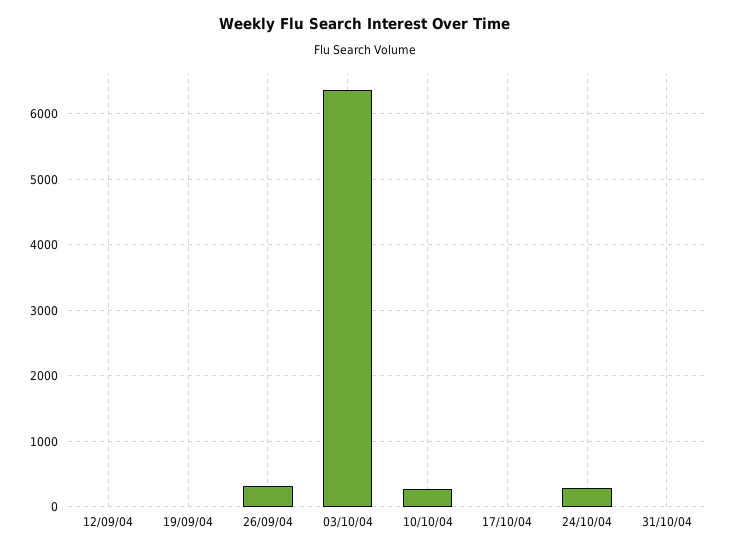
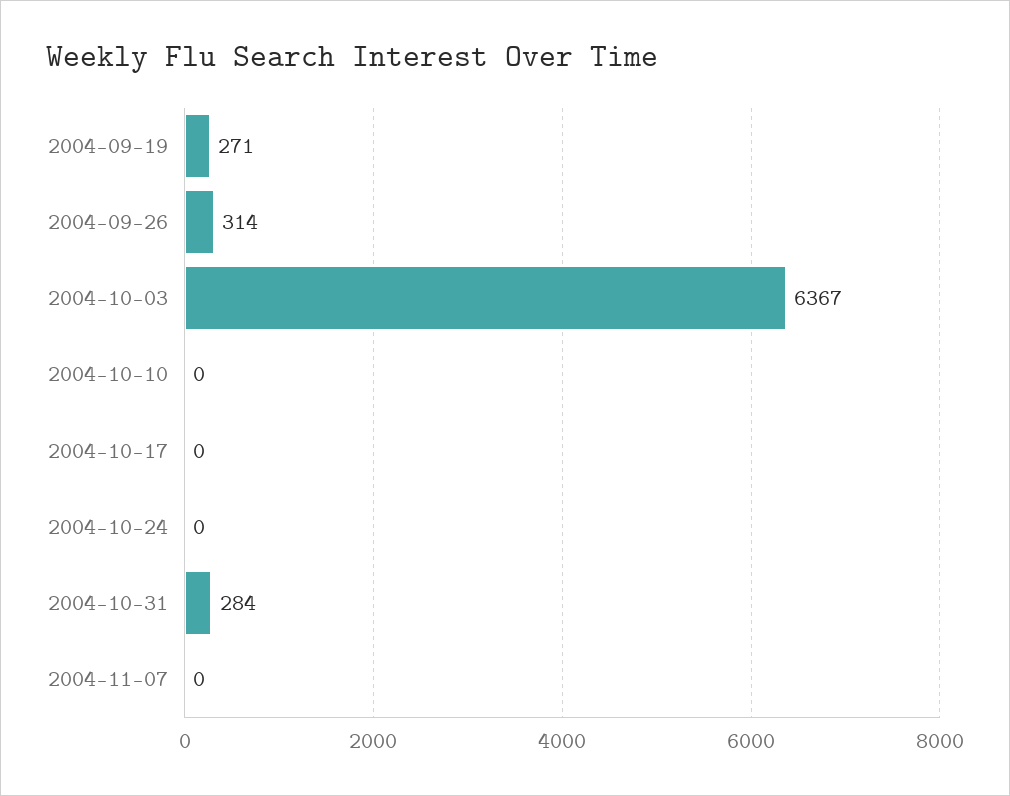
12/09/04: 0 -> none
19/09/04: 0 -> 271
10/10/04: 300 -> 0
24/10/04: 300 -> 0
31/10/04: 0 -> 284
2004-11-07: none -> 0

